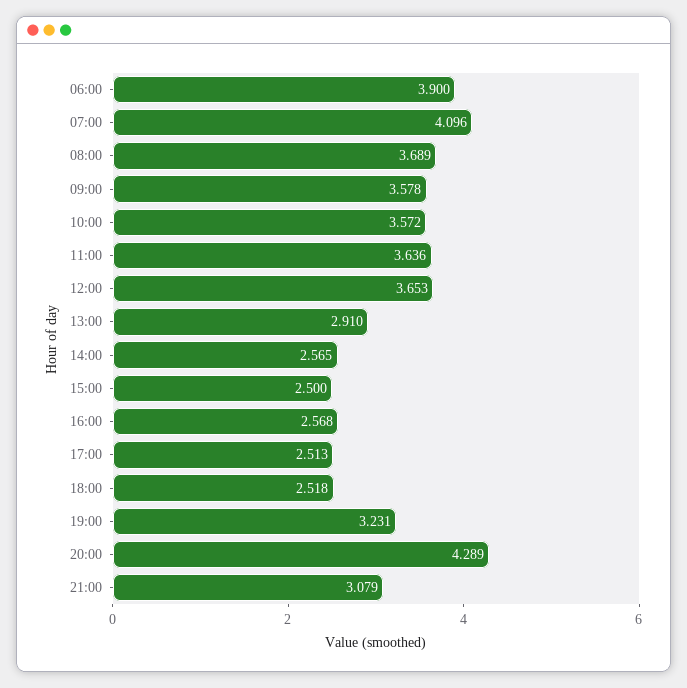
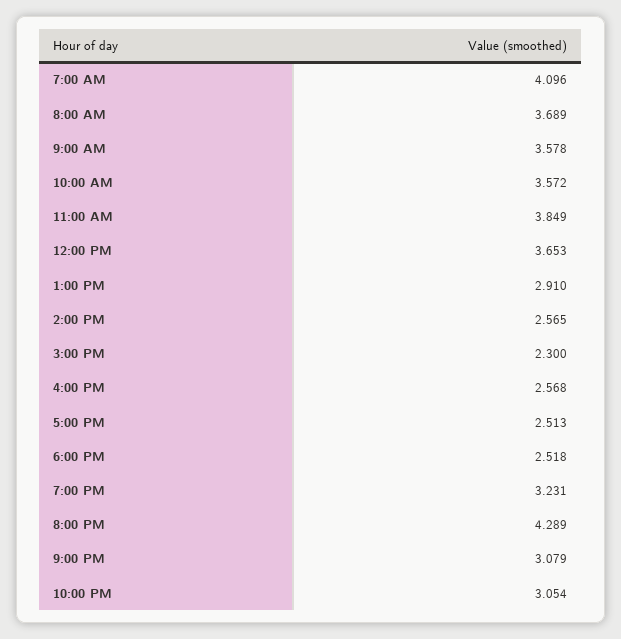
06:00: 3.9 -> none
11:00: 3.636 -> 3.849
15:00: 2.5 -> 2.3
10:00 PM: none -> 3.054

